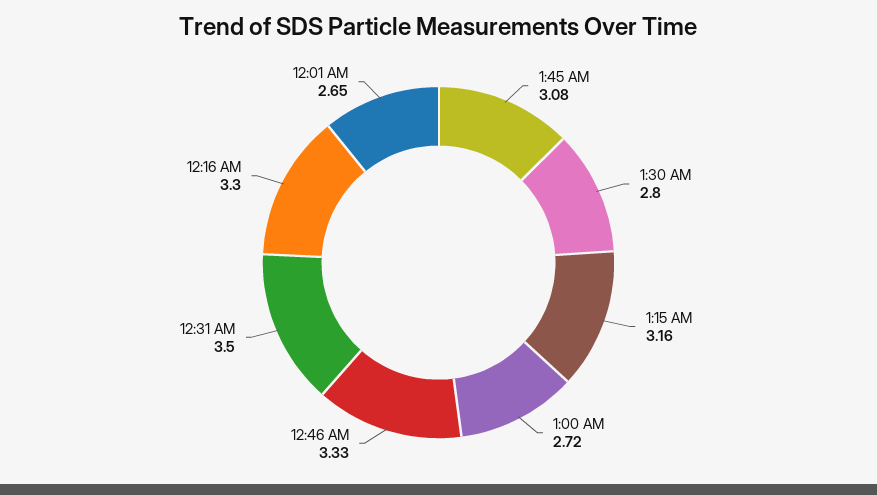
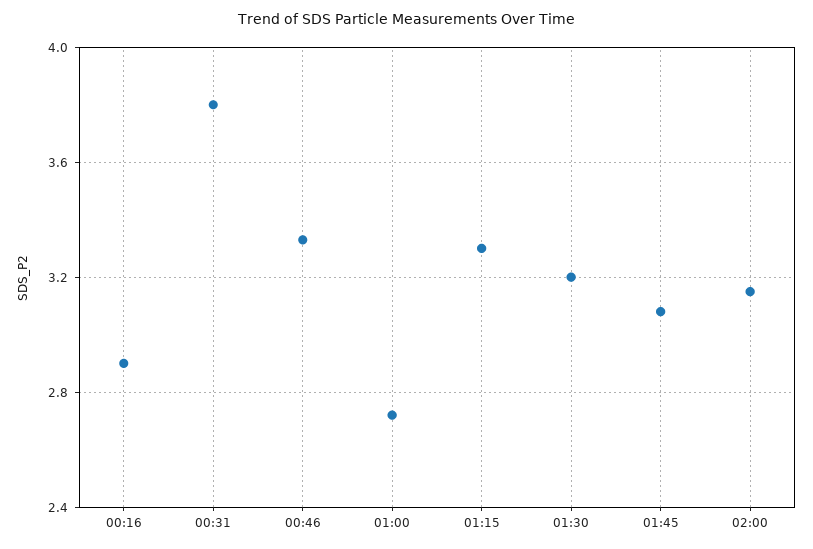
1:30 AM: 2.8 -> 3.2
1:15 AM: 3.16 -> 3.3
12:31 AM: 3.5 -> 3.8
12:16 AM: 3.3 -> 2.9
12:01 AM: 2.65 -> none
02:00: none -> 3.15

